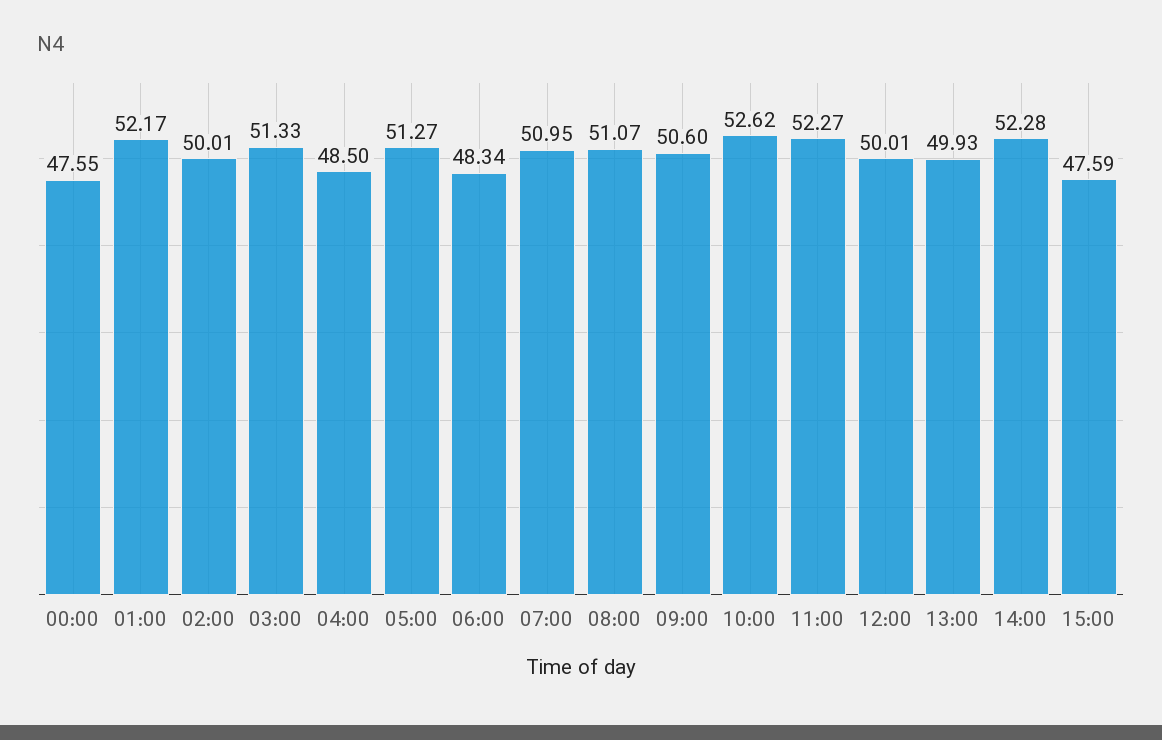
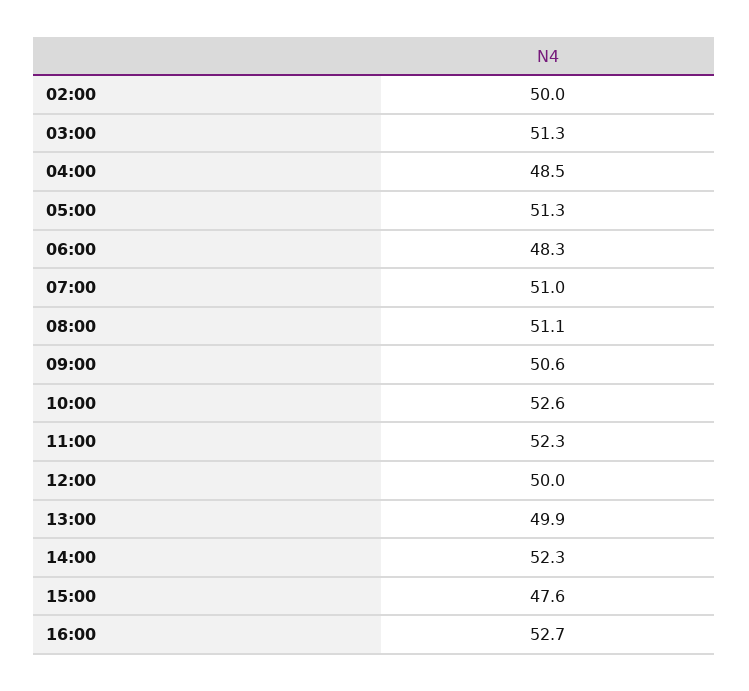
00:00: 47.55 -> none
01:00: 52.17 -> none
16:00: none -> 52.7

